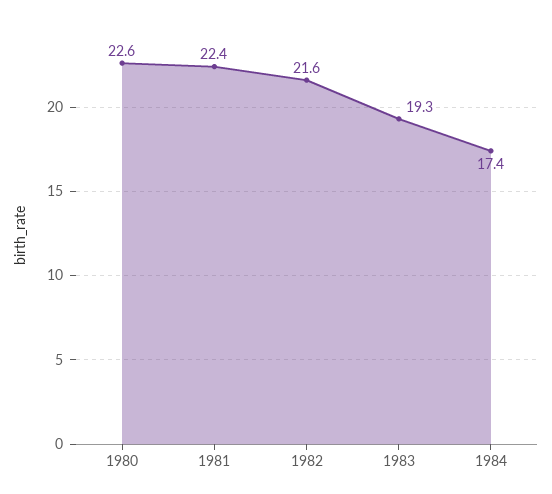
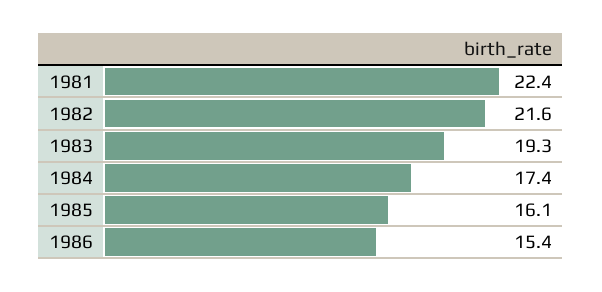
1980: 22.6 -> none
1985: none -> 16.1
1986: none -> 15.4

